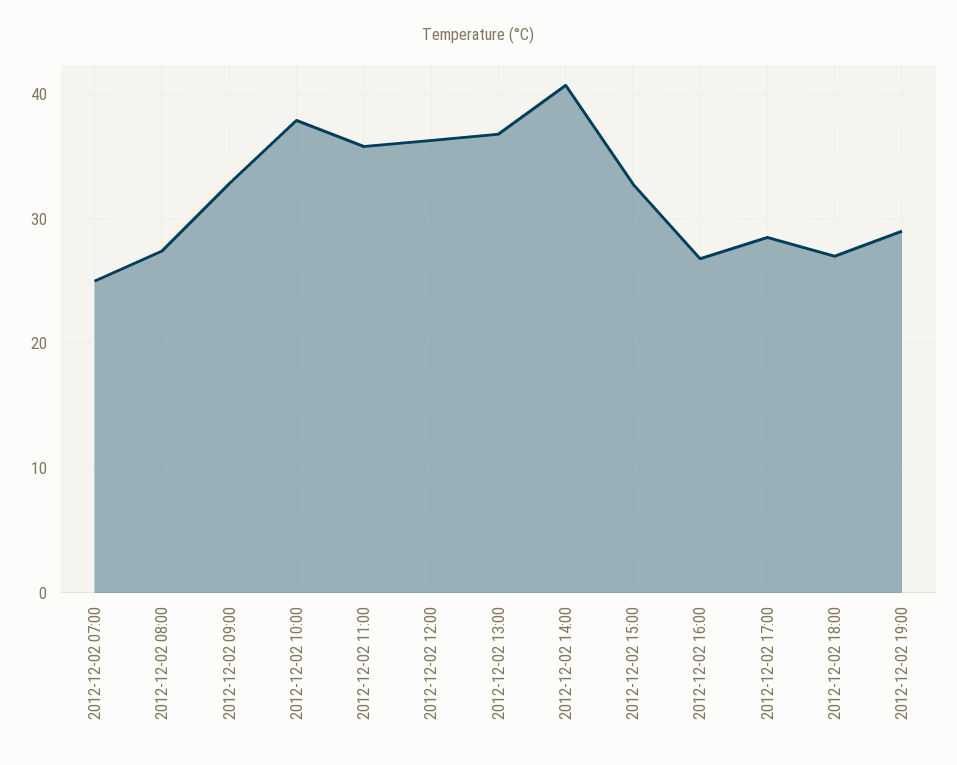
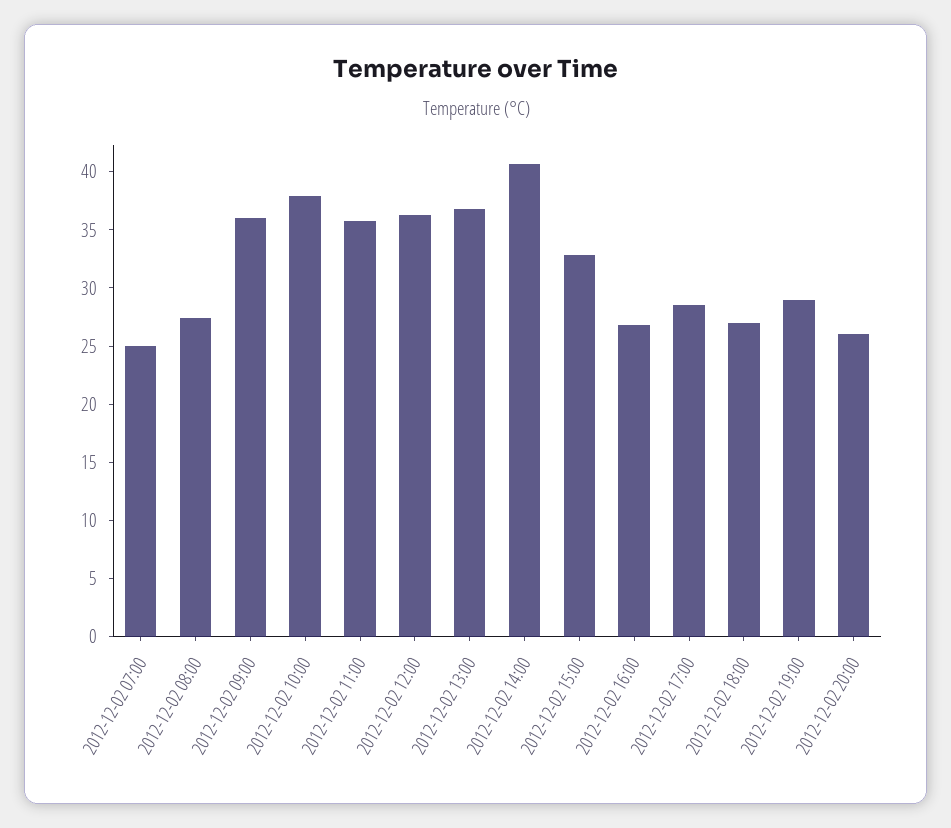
2012-12-02 09:00: 33 -> 36
2012-12-02 20:00: none -> 26

